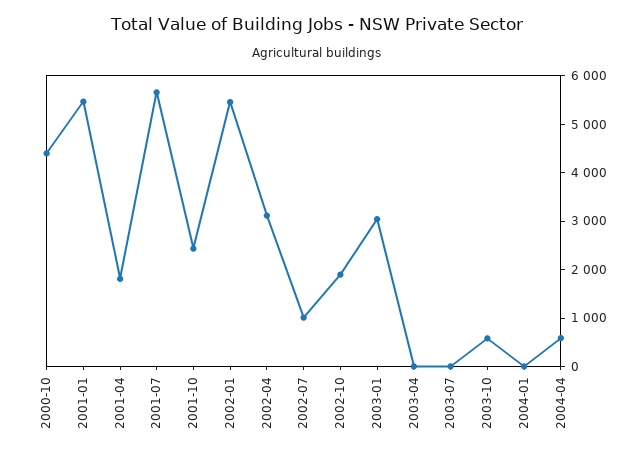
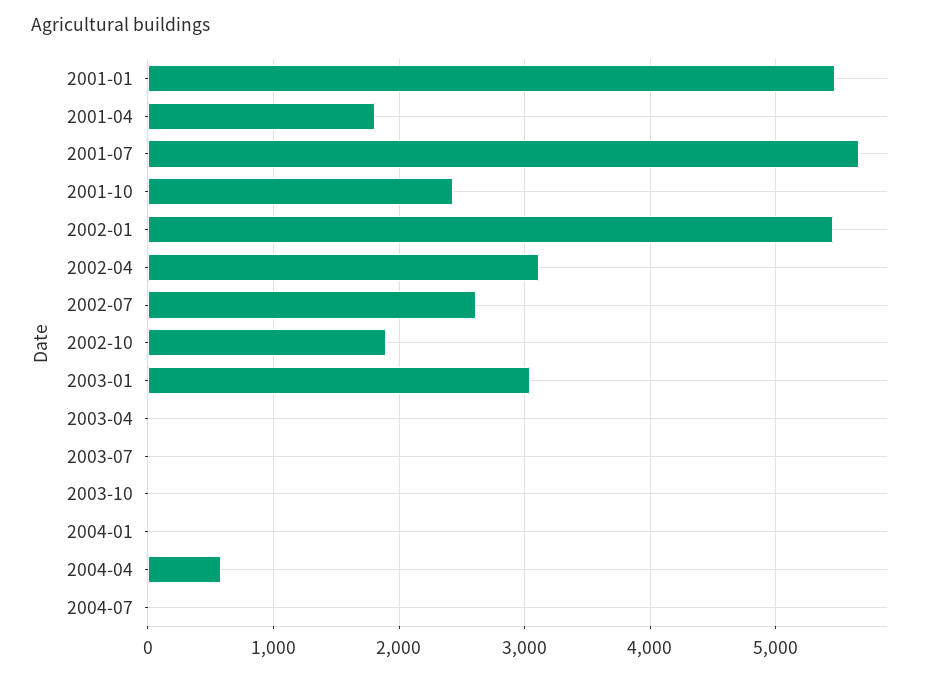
2000-10: 4400 -> none
2002-07: 1000 -> 2600
2003-10: 600 -> 0
2004-07: none -> 0

